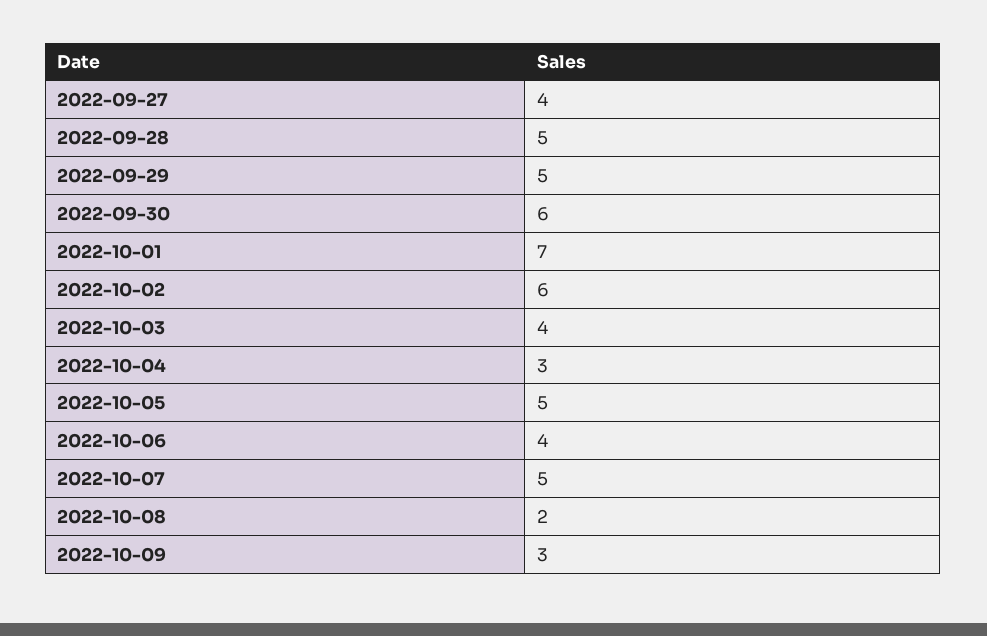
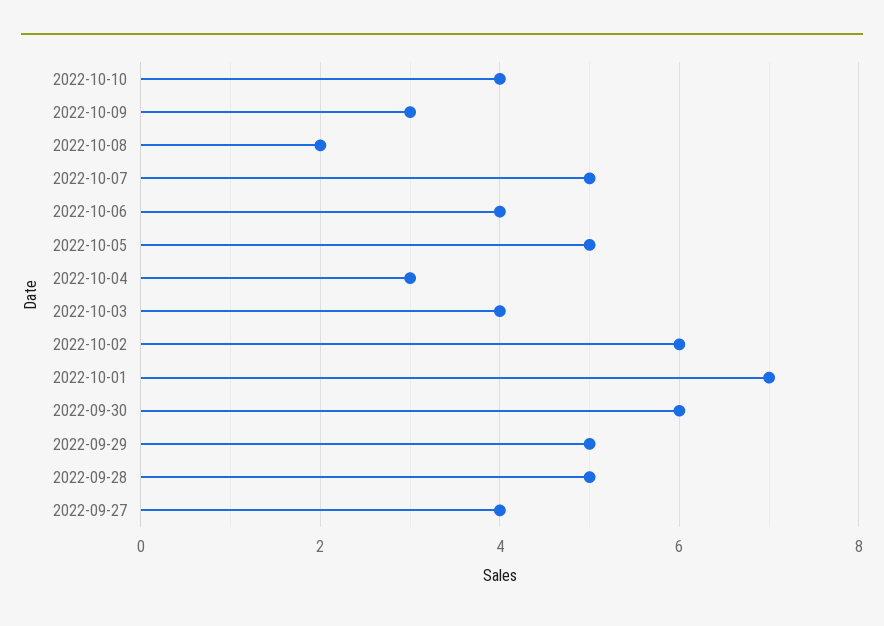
2022-10-10: none -> 4

